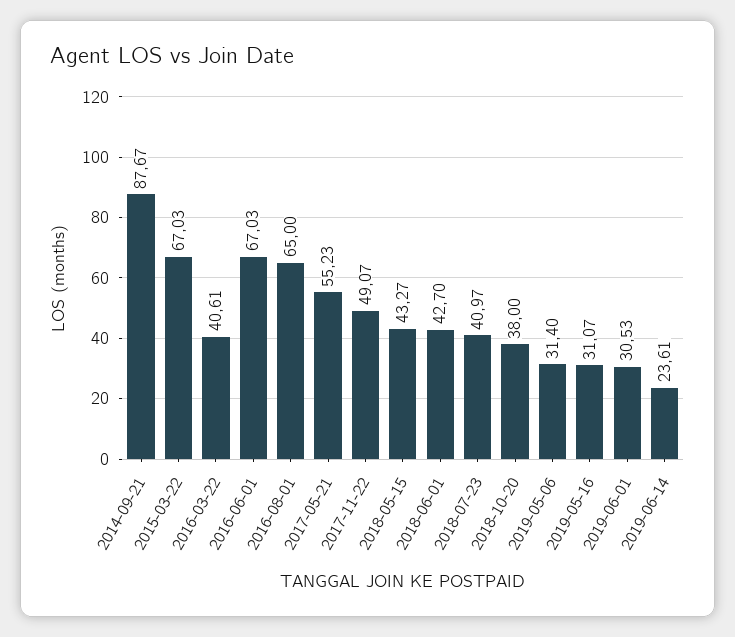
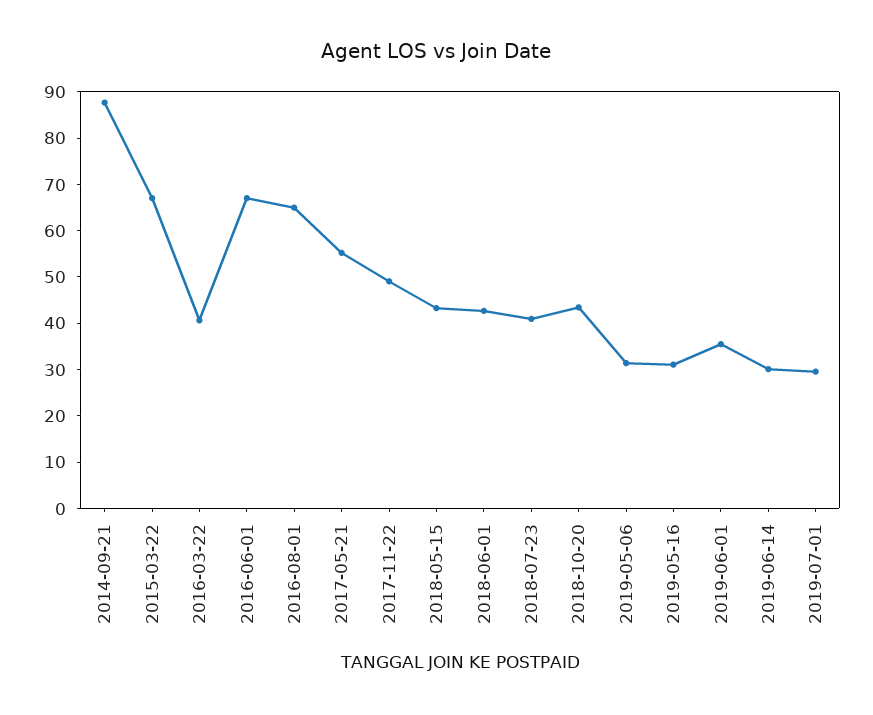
2018-10-20: 38 -> 44
2019-06-01: 30.53 -> 36
2019-06-14: 23.61 -> 30
2019-07-01: none -> 30

